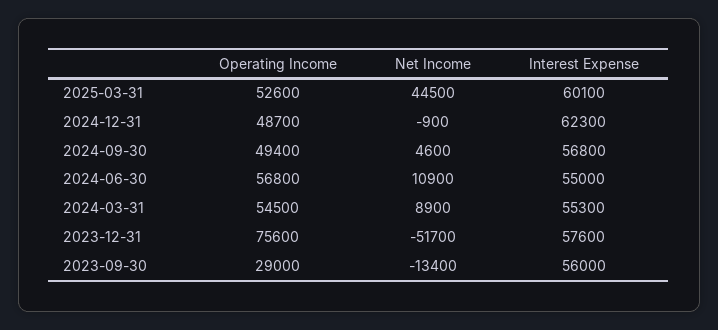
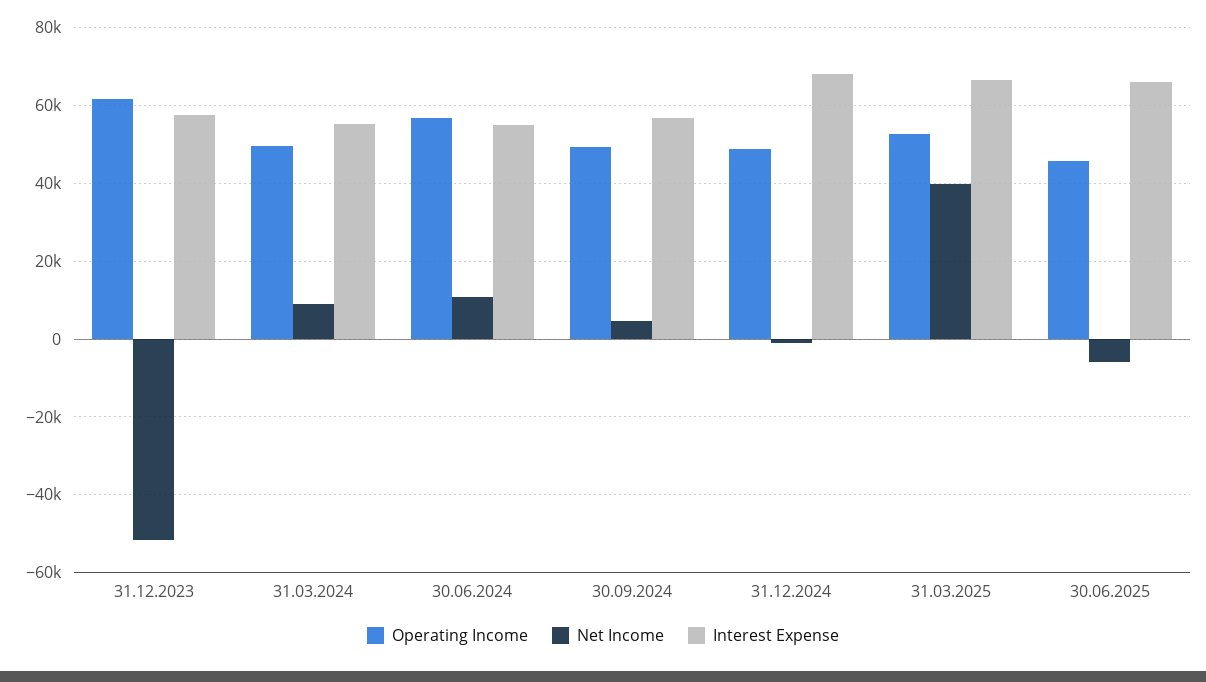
Net Income, 2025-03-31: 44500 -> 40000
Interest Expense, 2025-03-31: 60100 -> 66000
Interest Expense, 2024-12-31: 62300 -> 68000
Operating Income, 2024-03-31: 54500 -> 50000
Operating Income, 2023-12-31: 75600 -> 62000
Operating Income, 2023-09-30: 29000 -> none
Net Income, 2023-09-30: -13400 -> none
Interest Expense, 2023-09-30: 56000 -> none
Operating Income, 30.06.2025: none -> 46000
Net Income, 30.06.2025: none -> -6000
Interest Expense, 30.06.2025: none -> 66000

